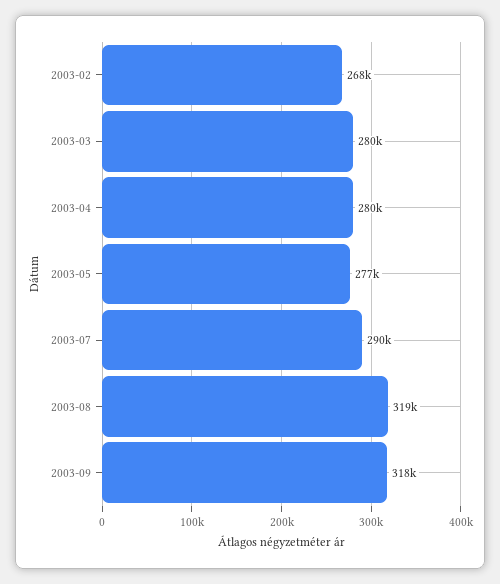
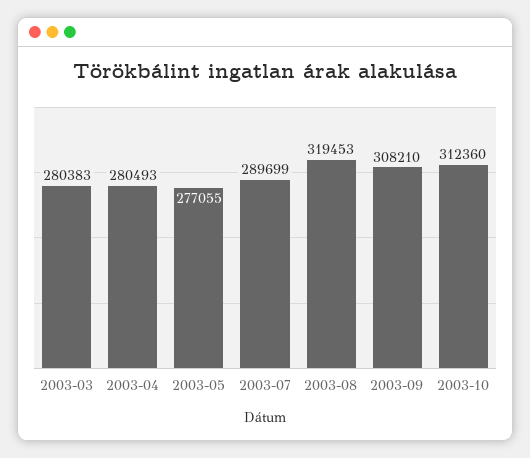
2003-02: 268000 -> none
2003-09: 318000 -> 308210
2003-10: none -> 312360

